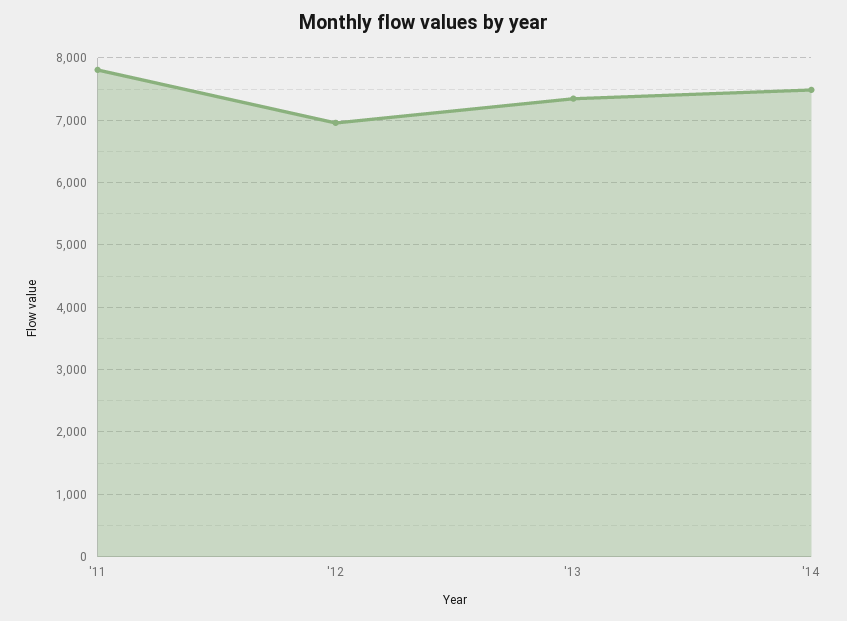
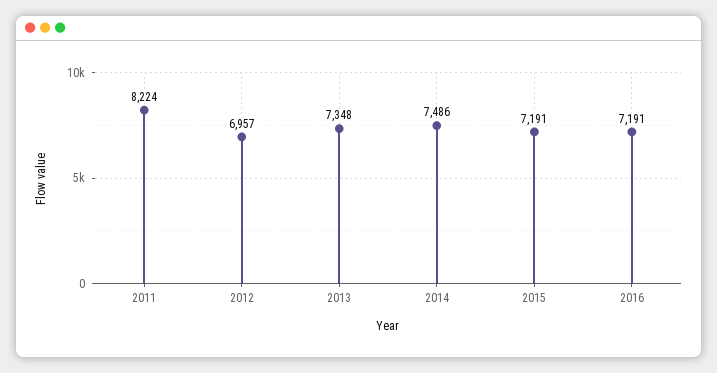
'11: 7800 -> 8224
2015: none -> 7191
2016: none -> 7191

